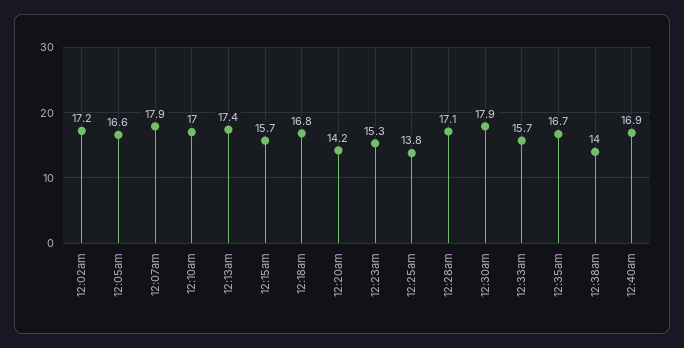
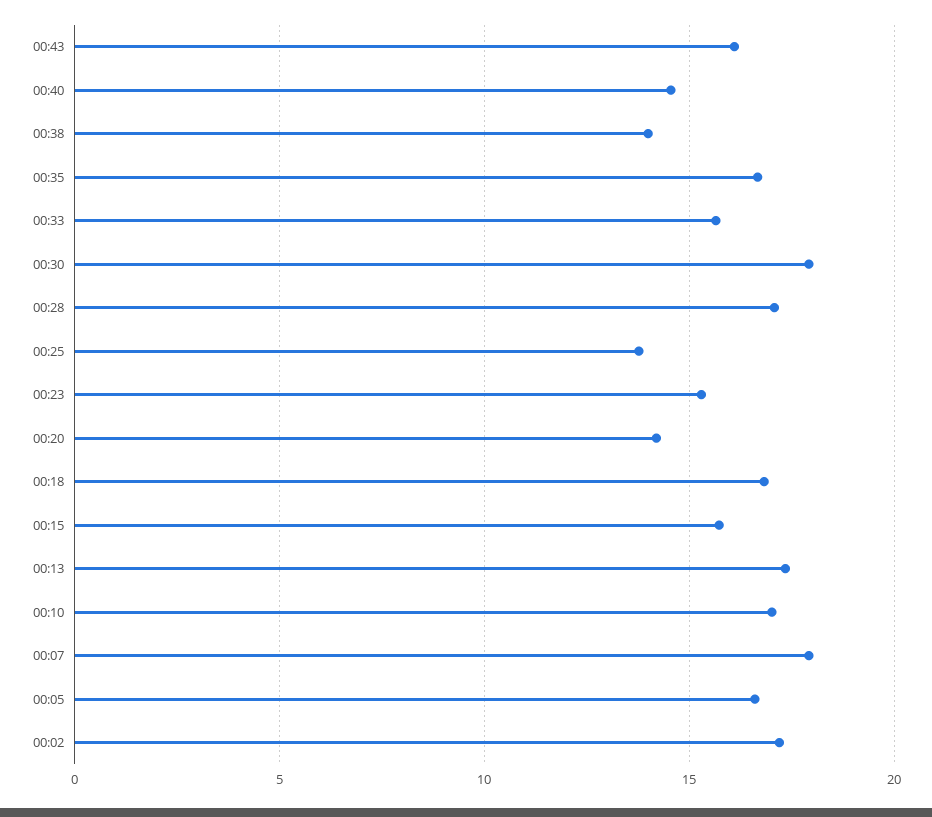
12:40am: 16.9 -> 14.5
00:43: none -> 16

